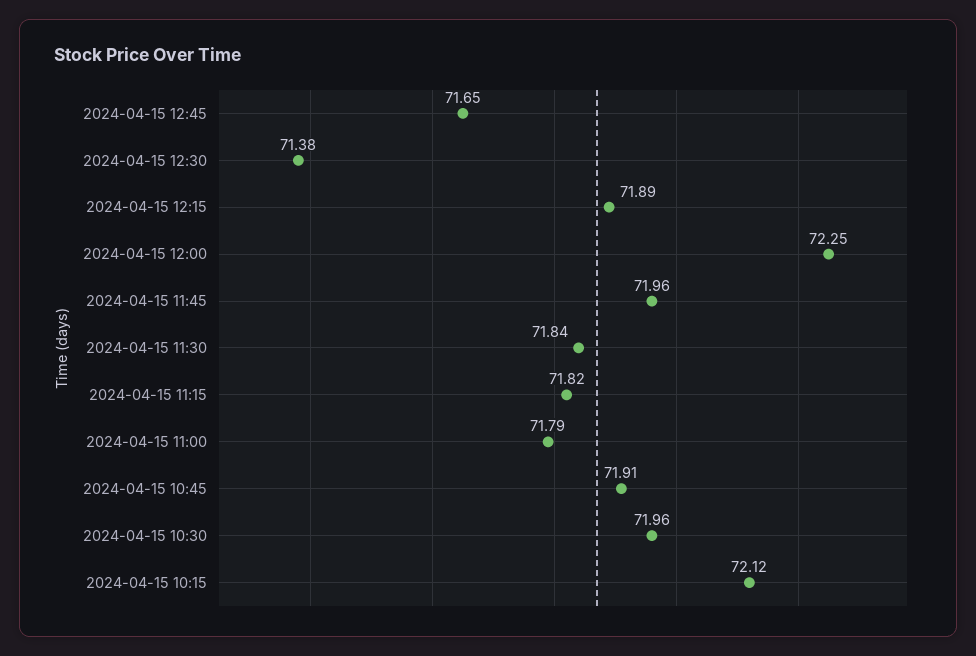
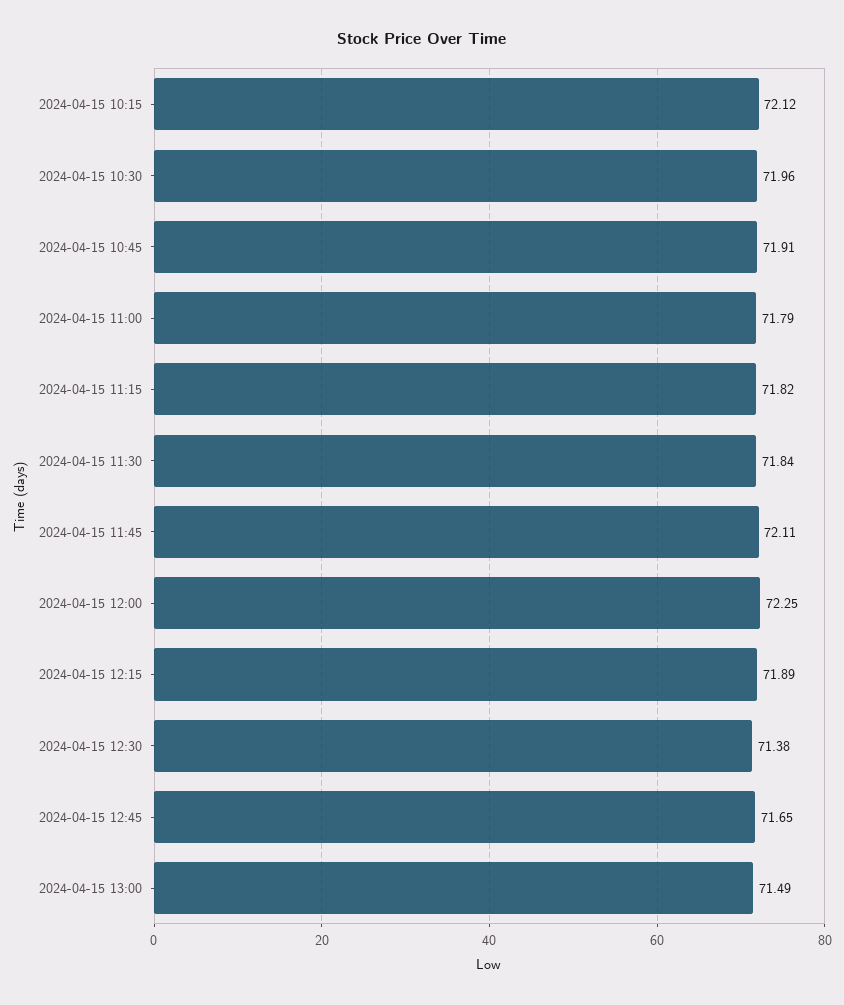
2024-04-15 11:45: 71.96 -> 72.11
2024-04-15 13:00: none -> 71.49

